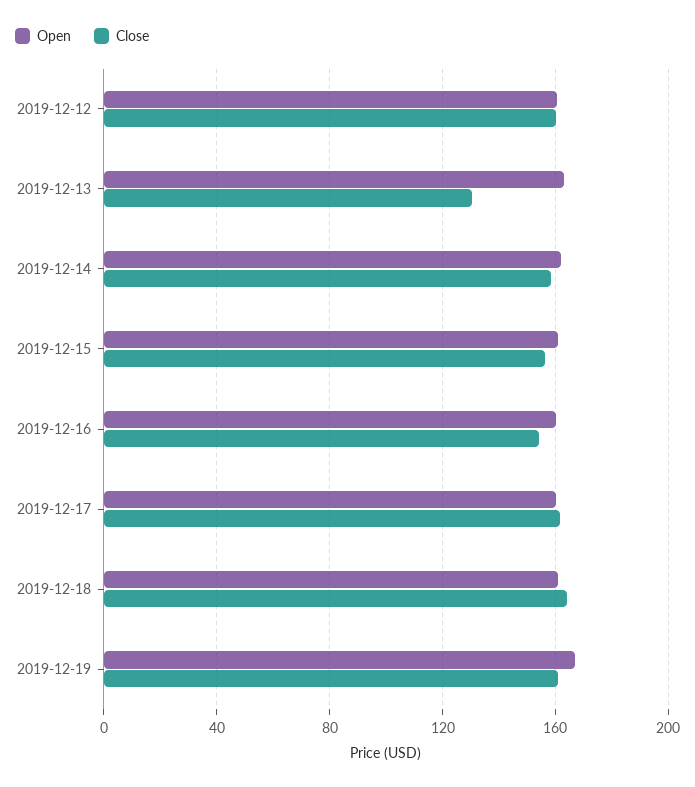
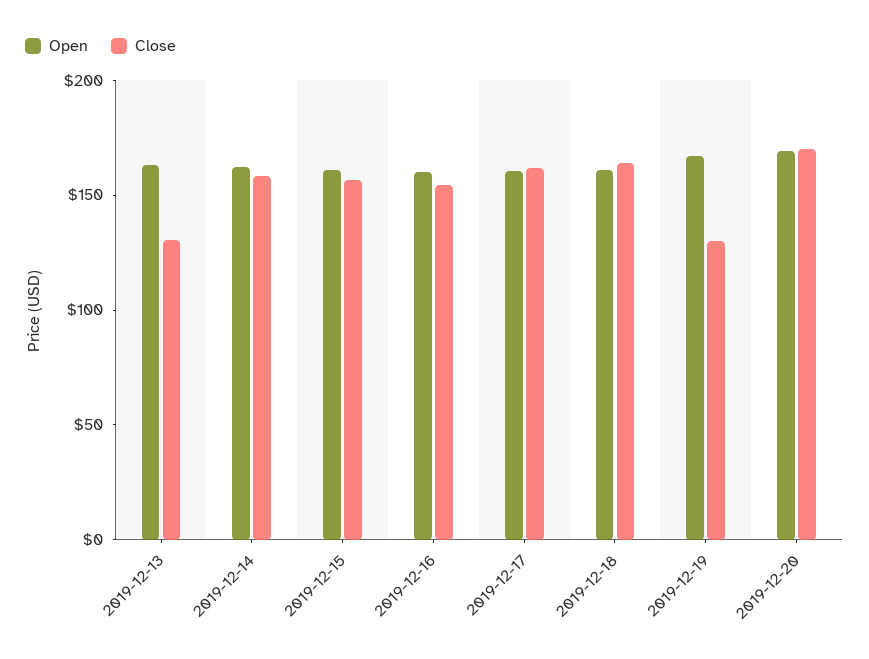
Open, 2019-12-12: 160 -> none
Close, 2019-12-12: 160 -> none
Close, 2019-12-19: 160 -> 130
Open, 2019-12-20: none -> 170
Close, 2019-12-20: none -> 170

